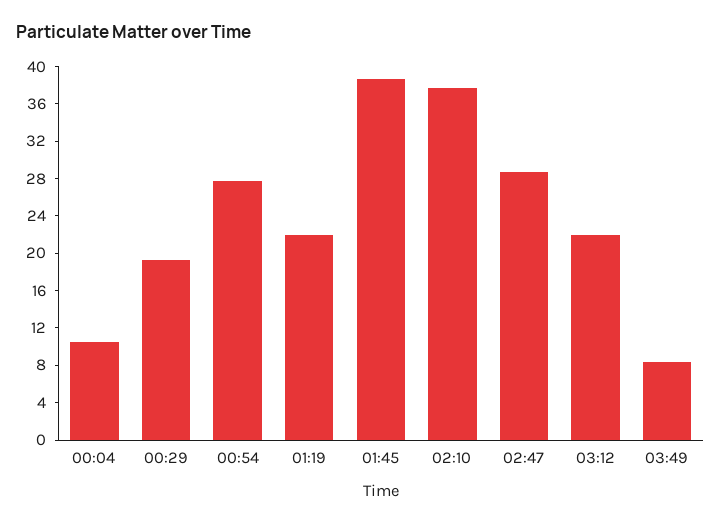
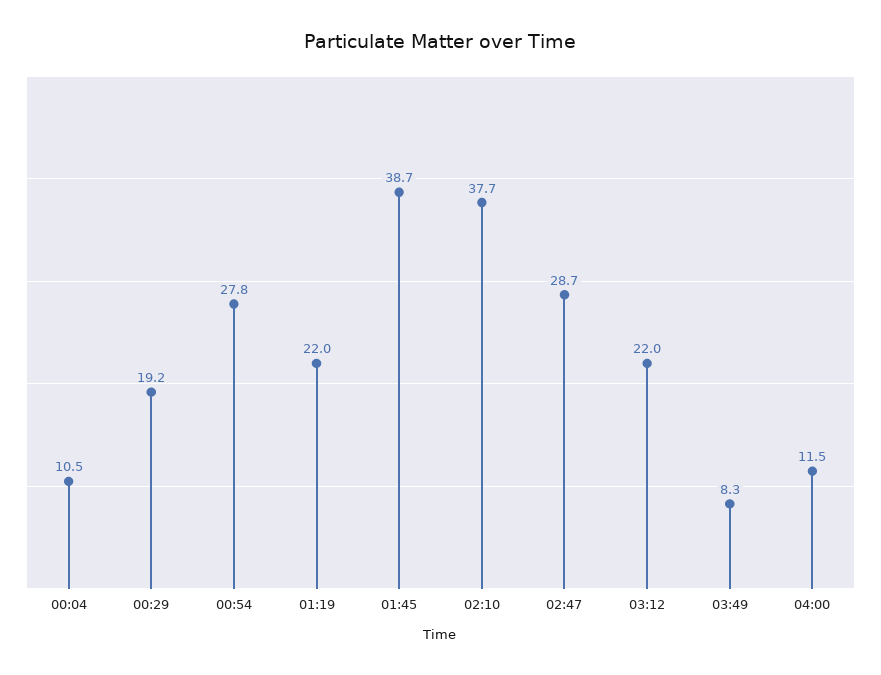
04:00: none -> 11.5

